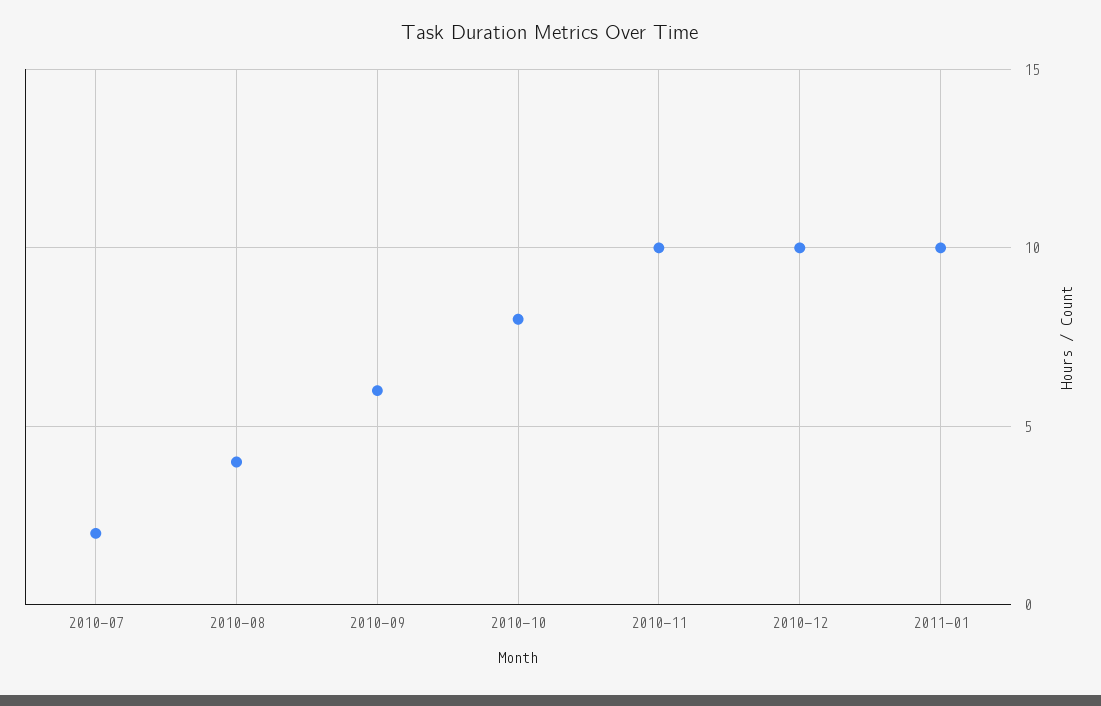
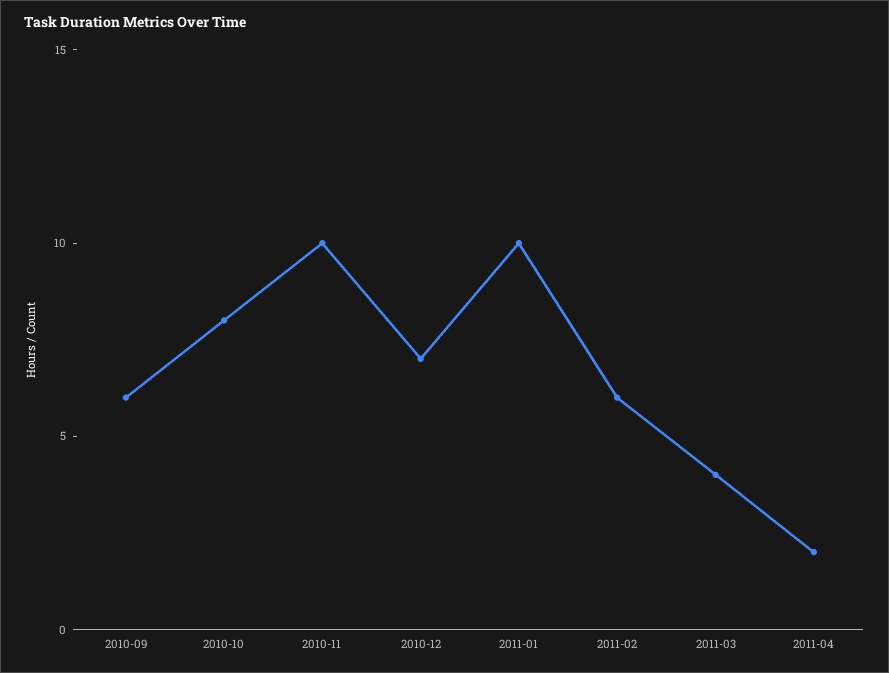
2010-07: 2 -> none
2010-08: 4 -> none
2010-12: 10 -> 7
2011-02: none -> 6
2011-03: none -> 4
2011-04: none -> 2

